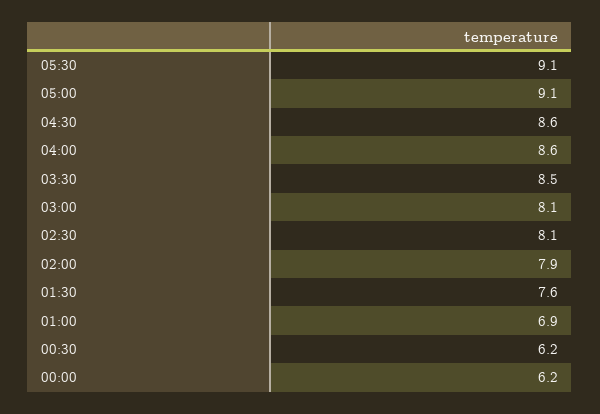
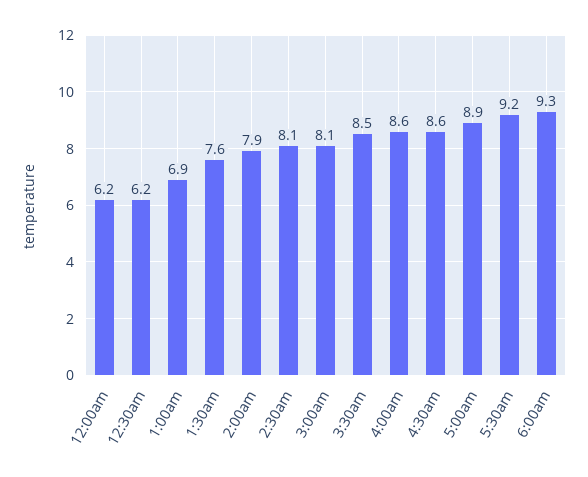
05:30: 9.1 -> 9.2
05:00: 9.1 -> 8.9
6:00am: none -> 9.3

